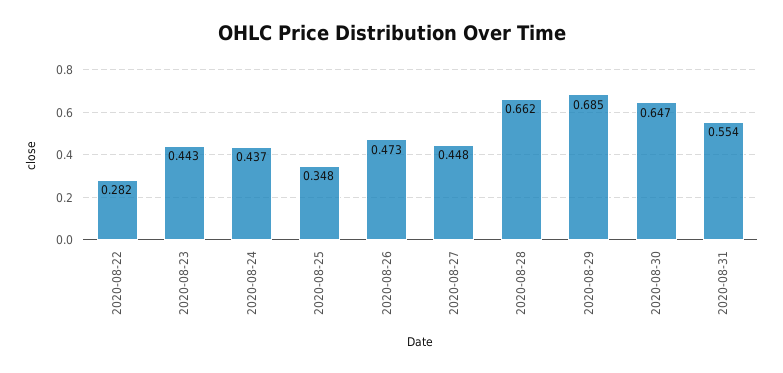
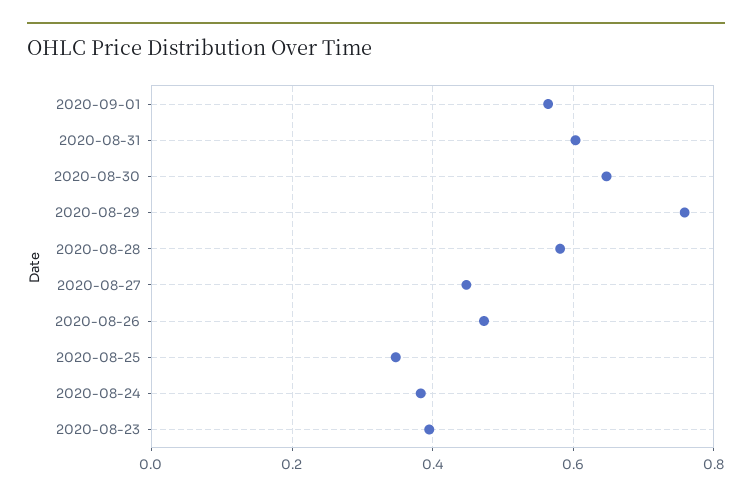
2020-08-22: 0.282 -> none
2020-08-23: 0.443 -> 0.4
2020-08-24: 0.437 -> 0.38
2020-08-28: 0.662 -> 0.58
2020-08-29: 0.685 -> 0.76
2020-08-31: 0.554 -> 0.6
2020-09-01: none -> 0.56

